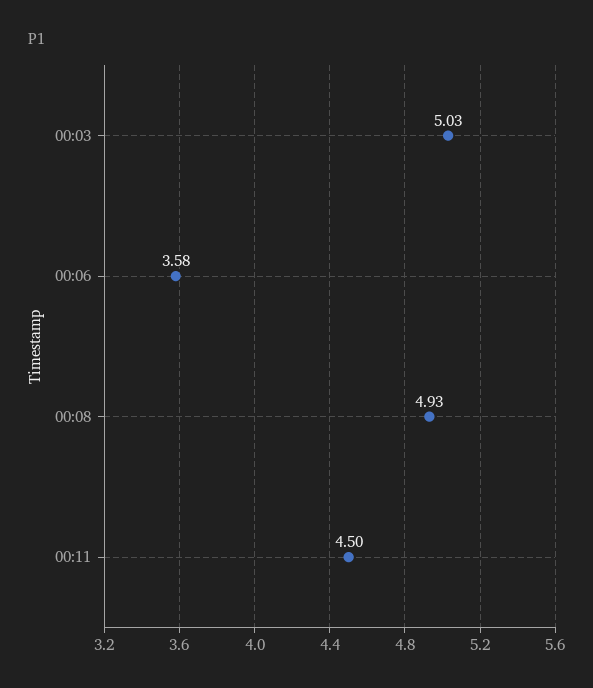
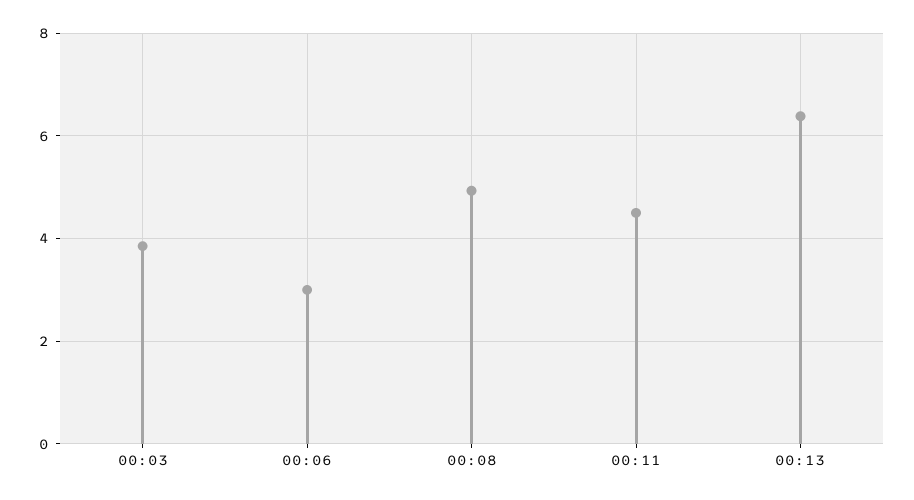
00:03: 5.03 -> 3.8
00:06: 3.58 -> 3
00:13: none -> 6.4

